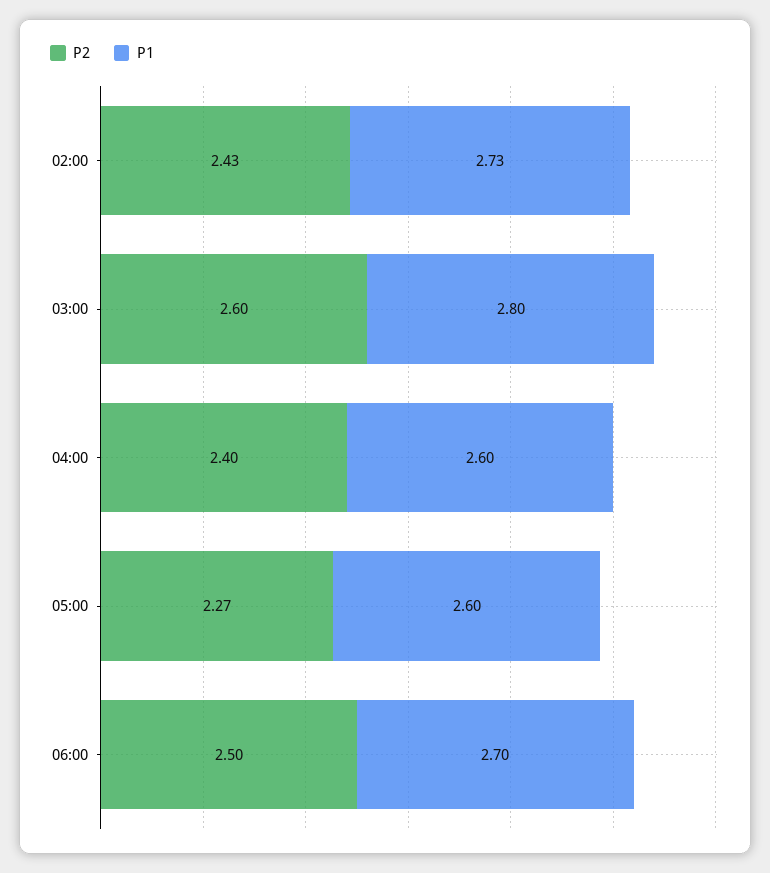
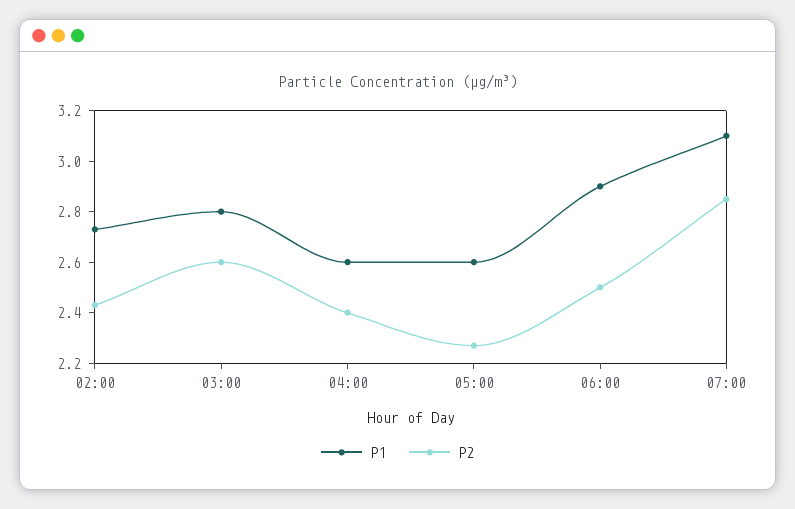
P1, 06:00: 2.7 -> 2.9
P1, 07:00: none -> 3.1
P2, 07:00: none -> 2.85

